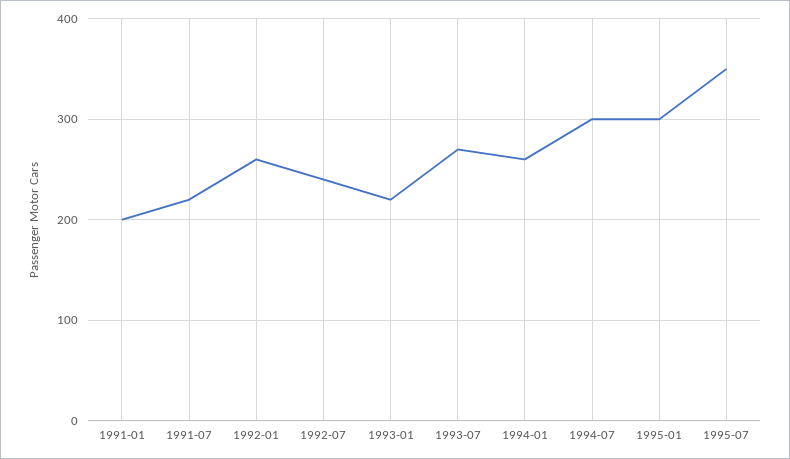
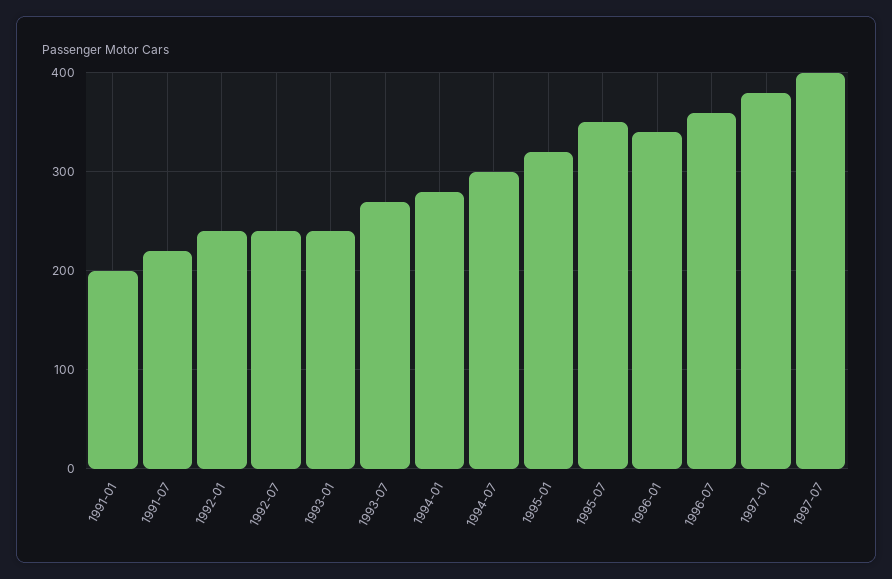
1992-01: 260 -> 240
1993-01: 220 -> 240
1994-01: 260 -> 280
1995-01: 300 -> 320
1996-01: none -> 340
1996-07: none -> 360
1997-01: none -> 380
1997-07: none -> 400

